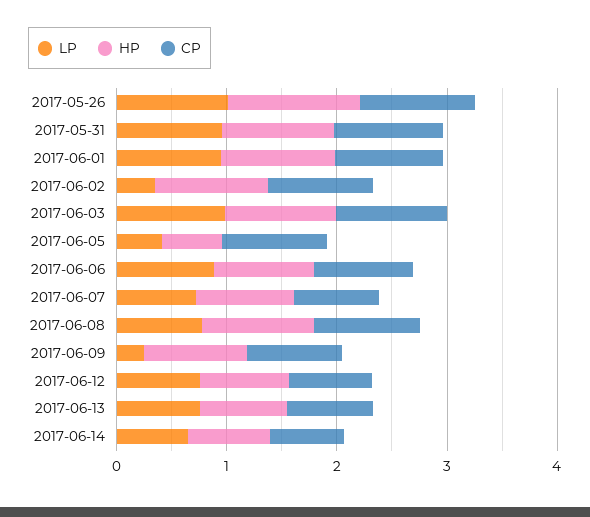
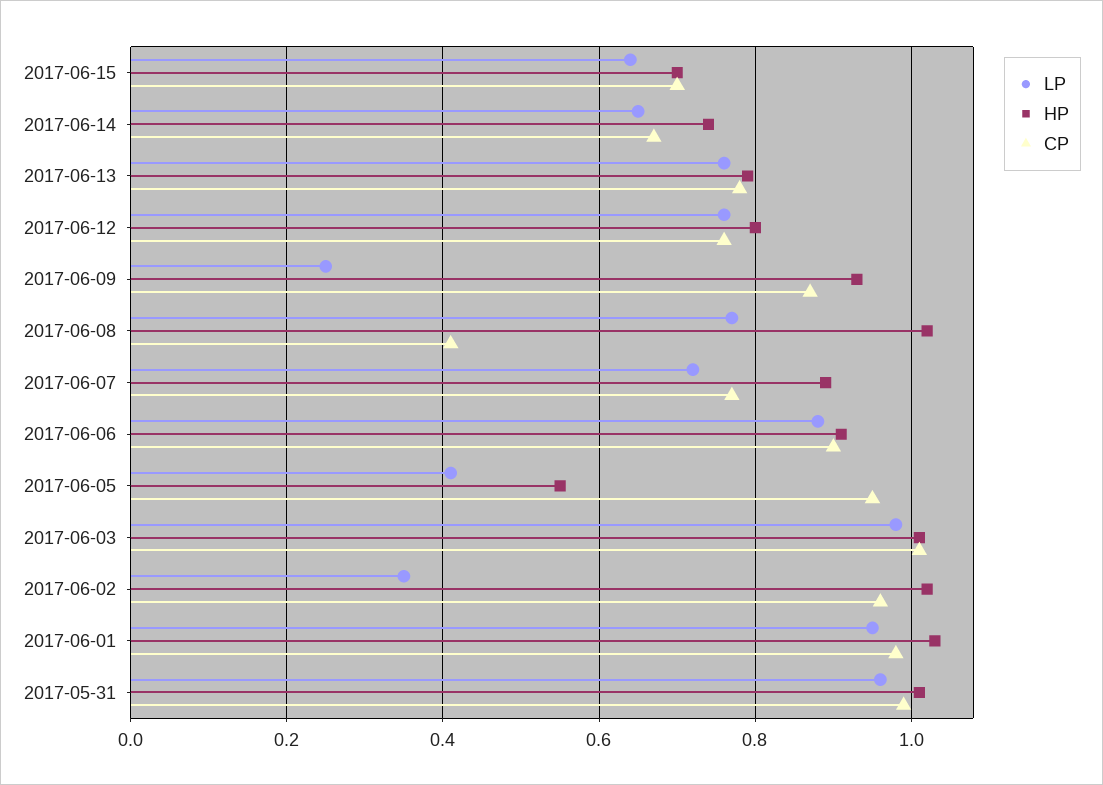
LP, 2017-05-26: 1 -> none
HP, 2017-05-26: 1.2 -> none
CP, 2017-05-26: 1 -> none
CP, 2017-06-08: 1 -> 0.4
LP, 2017-06-15: none -> 0.65
HP, 2017-06-15: none -> 0.7
CP, 2017-06-15: none -> 0.7

